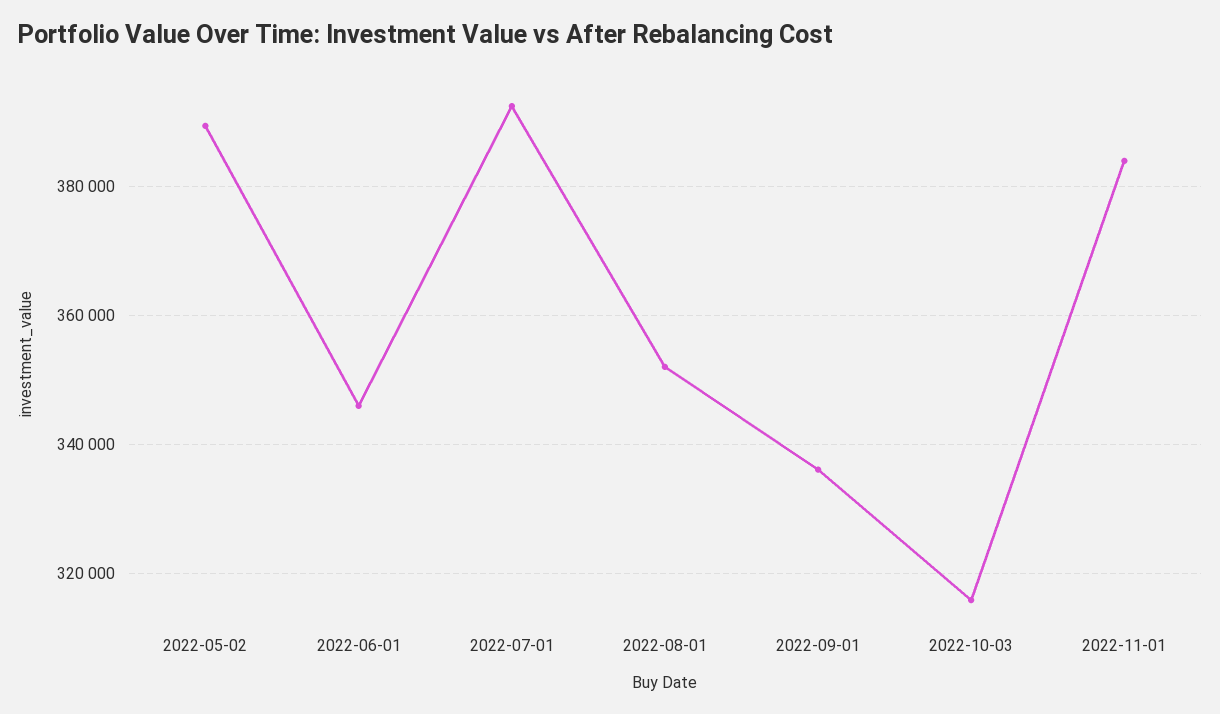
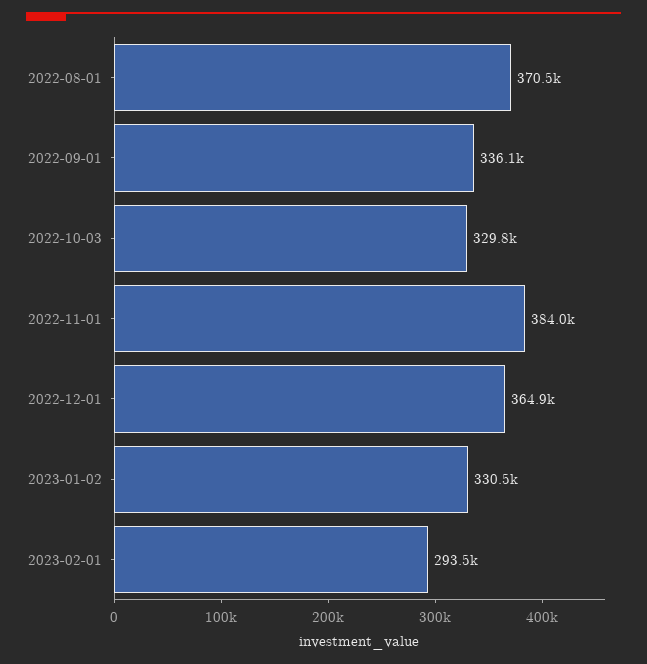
2022-05-02: 390000 -> none
2022-06-01: 346000 -> none
2022-07-01: 392000 -> none
2022-08-01: 352000 -> 370500
2022-10-03: 316000 -> 329800
2022-12-01: none -> 364900
2023-01-02: none -> 330500
2023-02-01: none -> 293500

